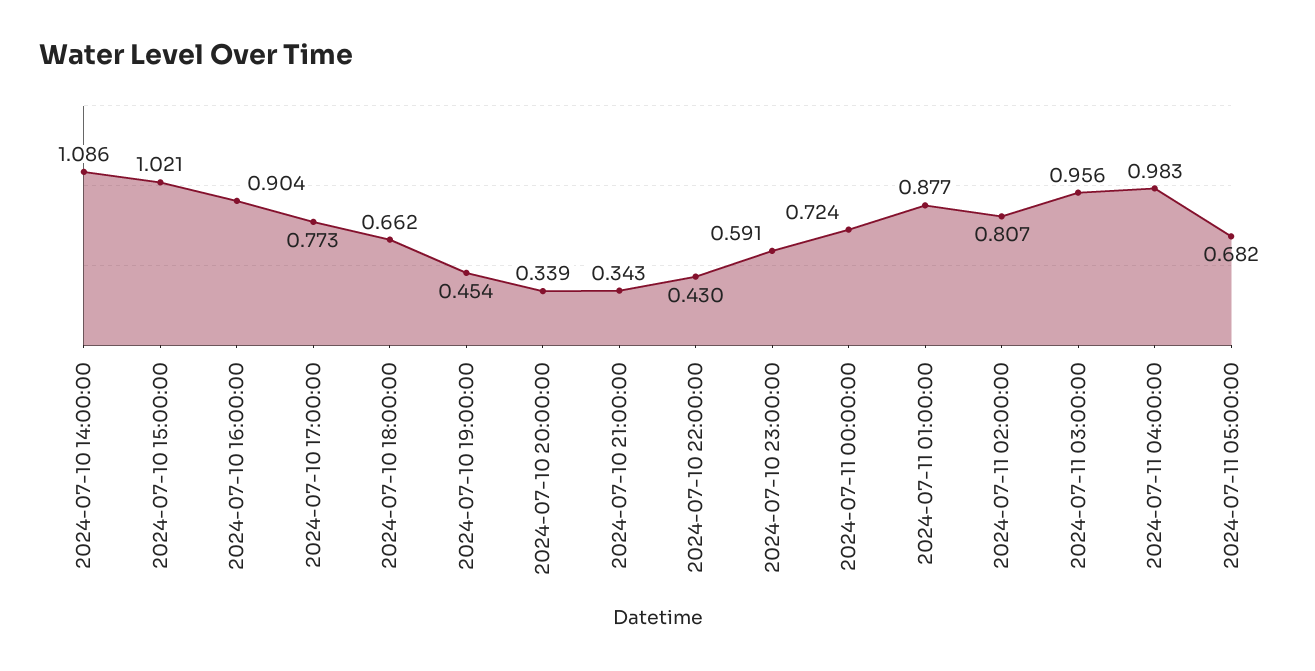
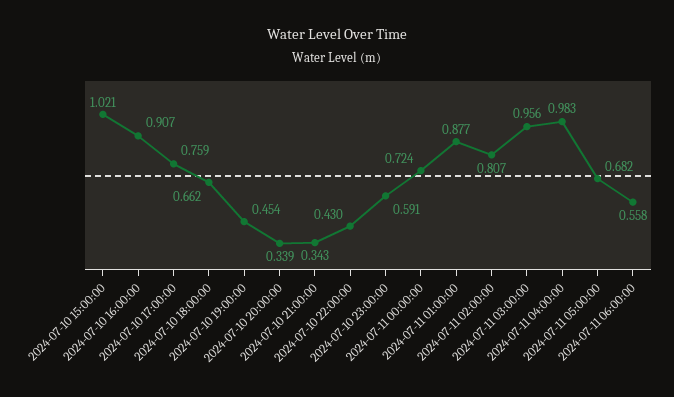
2024-07-10 14:00:00: 1.086 -> none
2024-07-10 16:00:00: 0.904 -> 0.907
2024-07-10 17:00:00: 0.773 -> 0.759
2024-07-11 06:00:00: none -> 0.558

